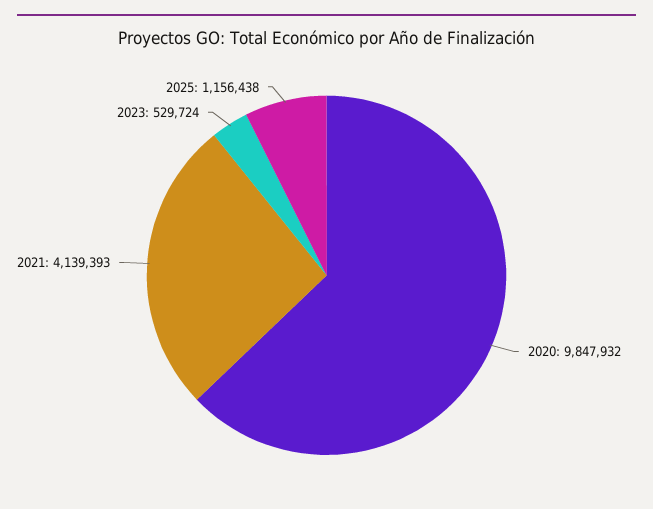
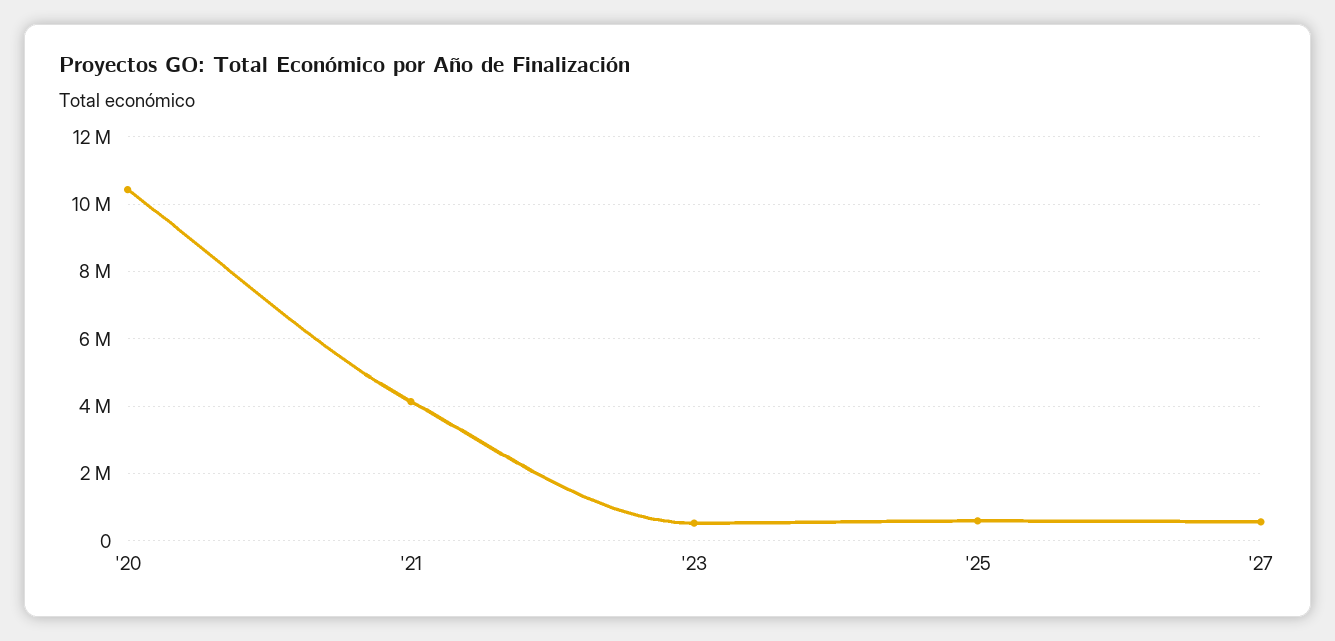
2020: 9847932 -> 10400000
2025: 1156438 -> 600000
'27: none -> 600000

